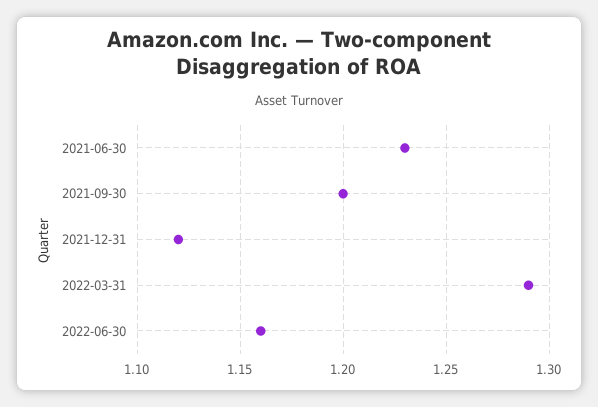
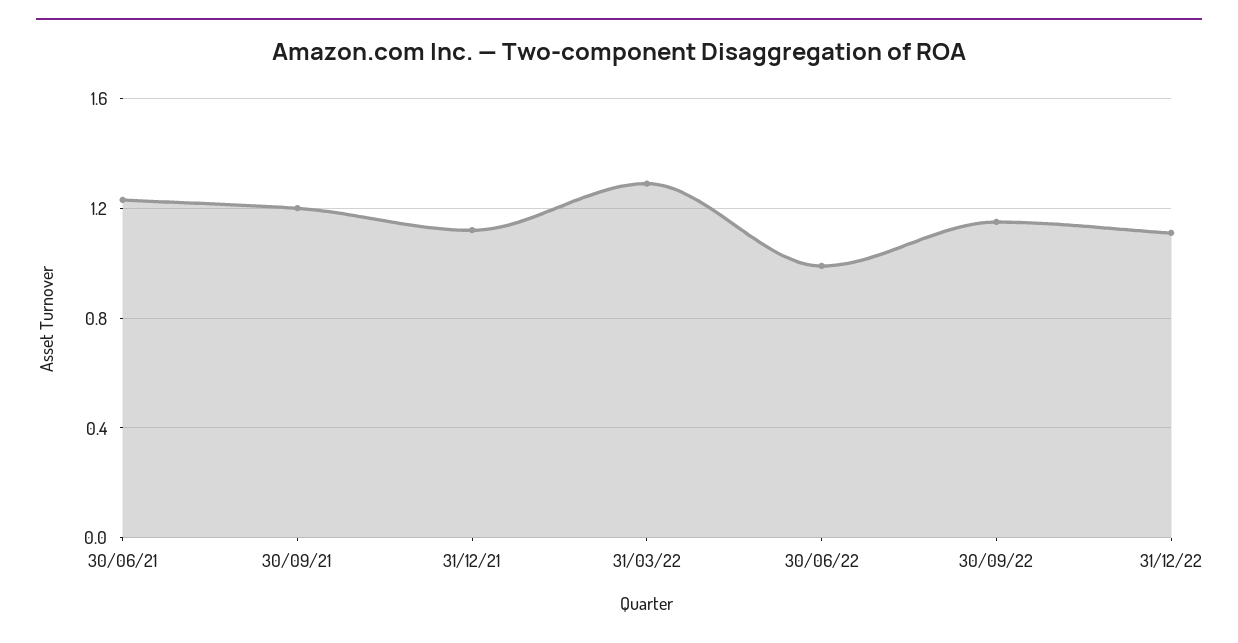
2022-06-30: 1.16 -> 1
30/09/22: none -> 1.15
31/12/22: none -> 1.1

